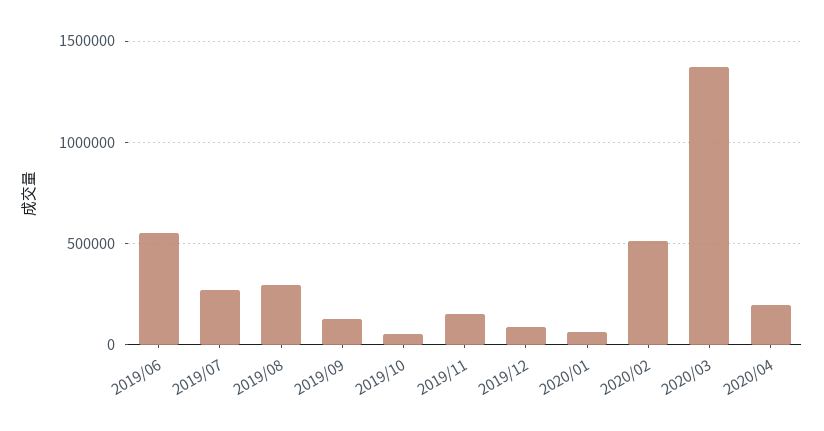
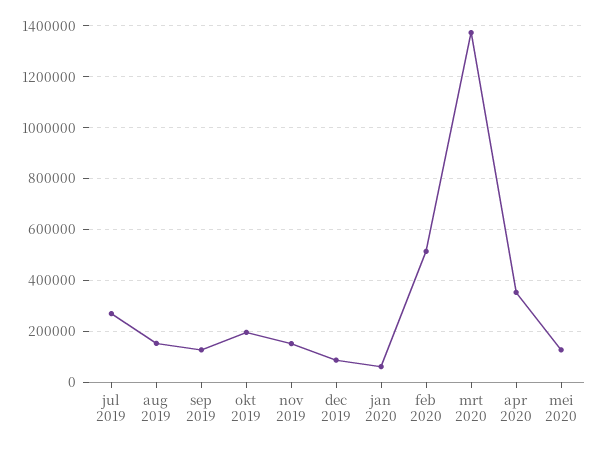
2019/06: 550000 -> none
2019/08: 300000 -> 150000
2019/10: 50000 -> 200000
2020/04: 200000 -> 350000
mei 2020: none -> 125000

